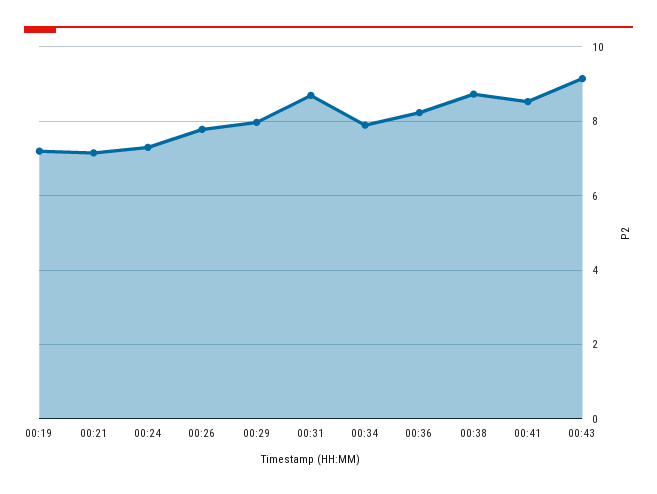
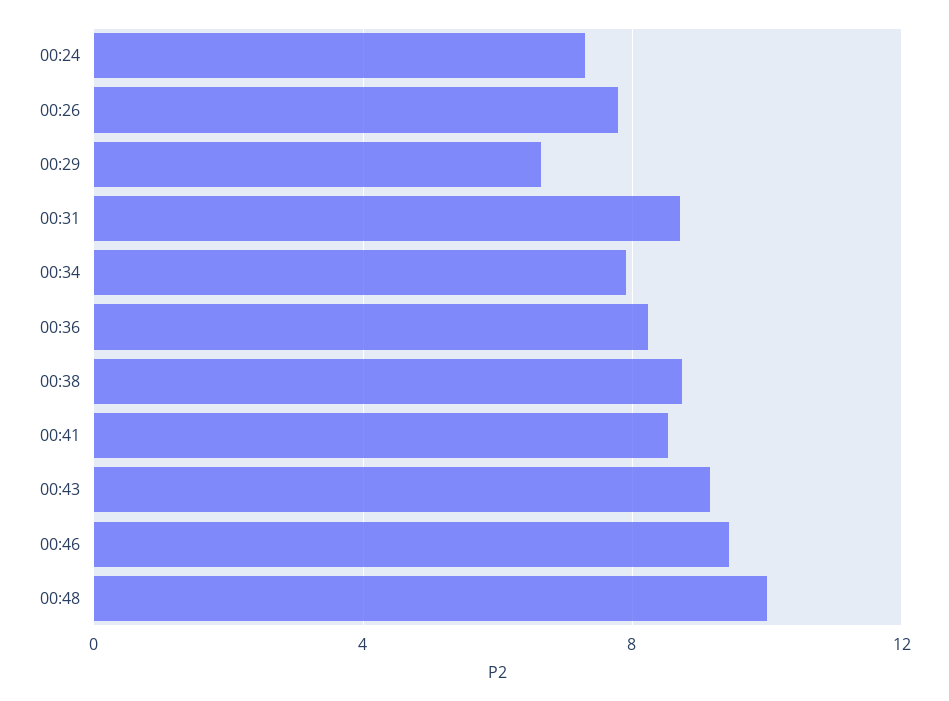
00:19: 7.2 -> none
00:21: 7.2 -> none
00:29: 8 -> 6.5
00:46: none -> 9.5
00:48: none -> 10

